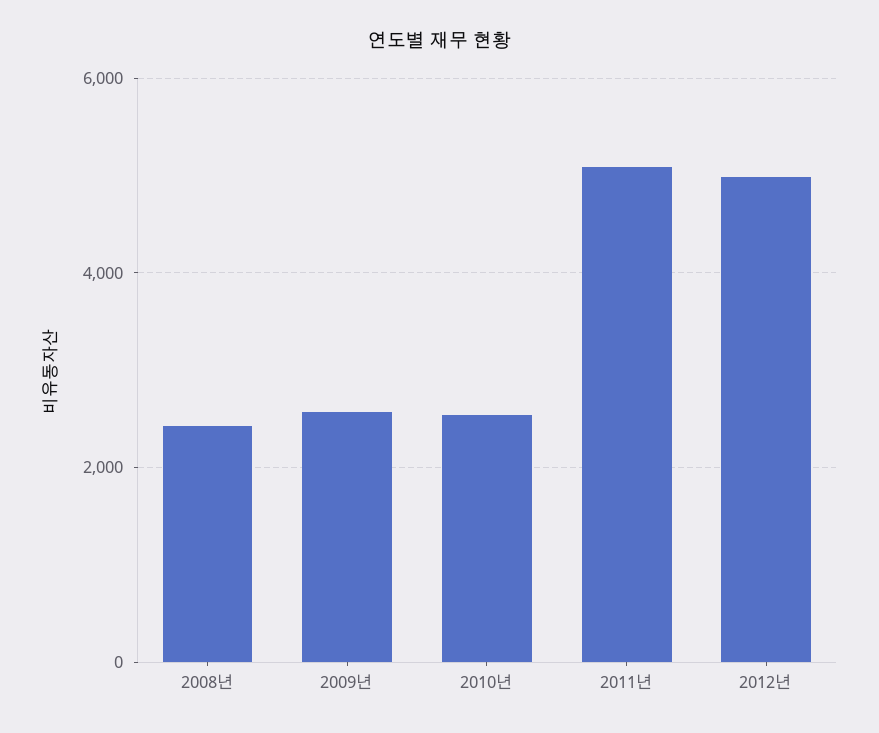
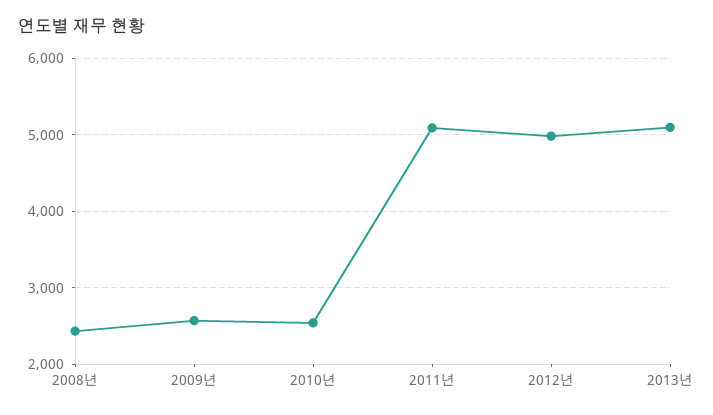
2013년: none -> 5100

